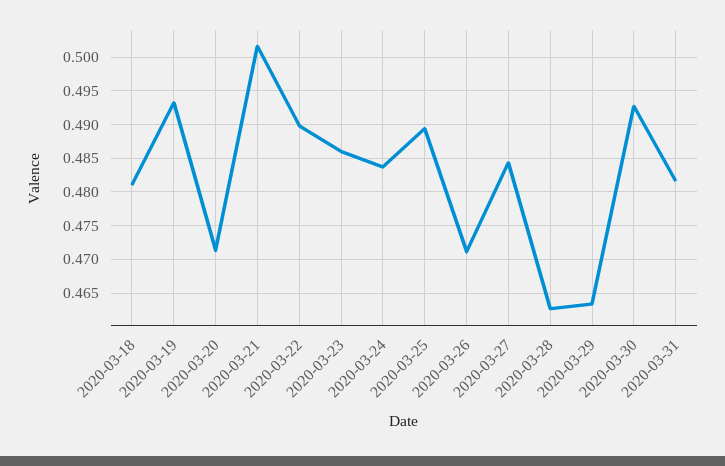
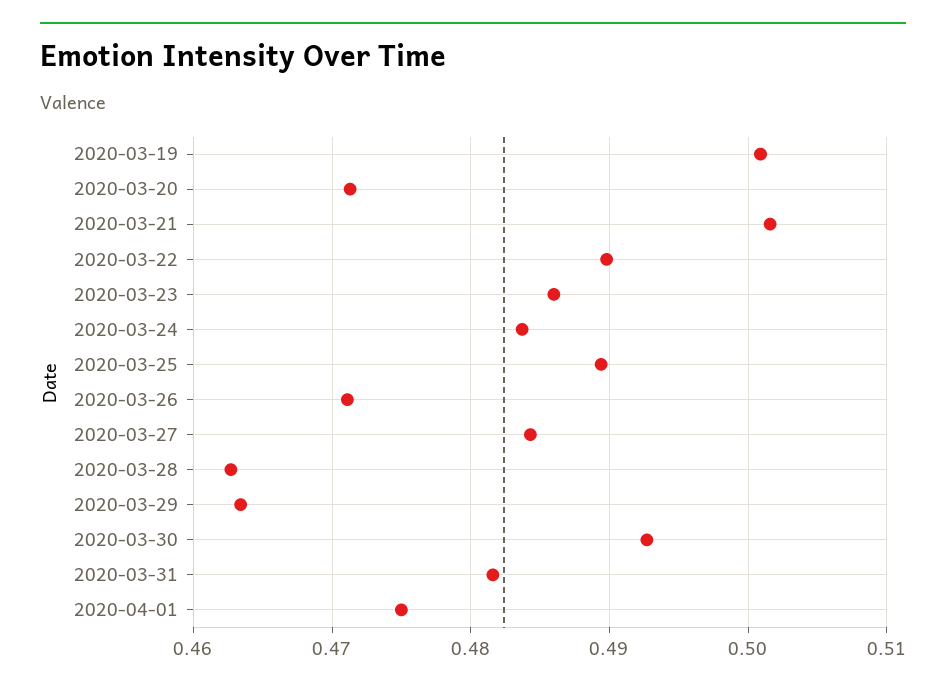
2020-03-18: 0.481 -> none
2020-03-19: 0.493 -> 0.501
2020-04-01: none -> 0.475

